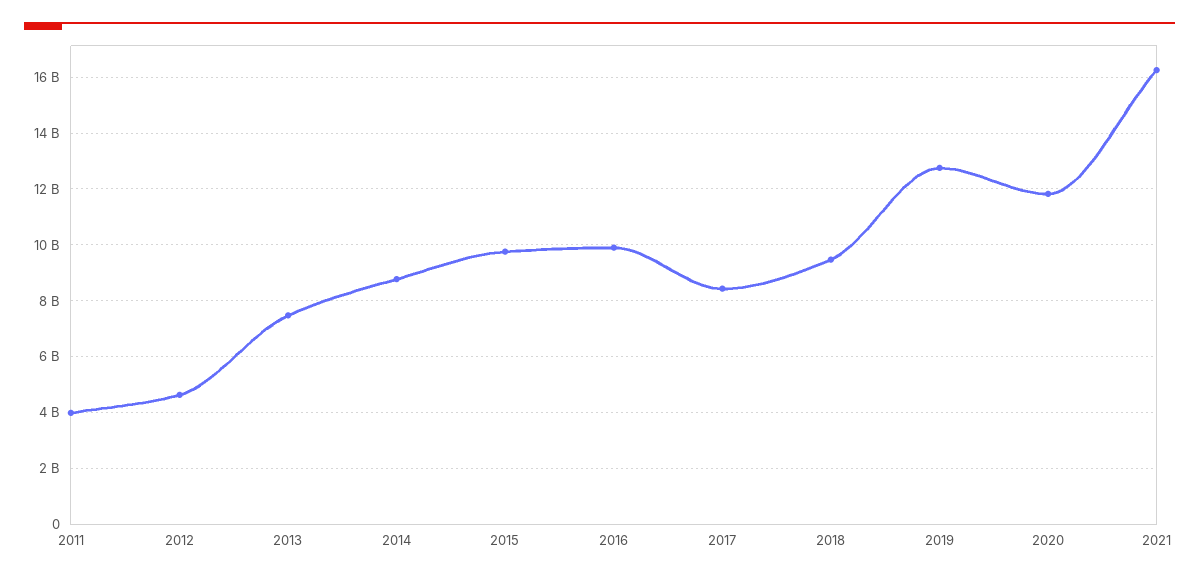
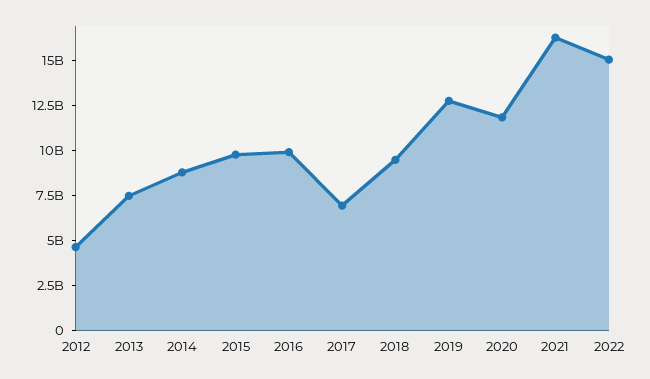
2011: 4000000000 -> none
2017: 8500000000 -> 7000000000
2022: none -> 15000000000

